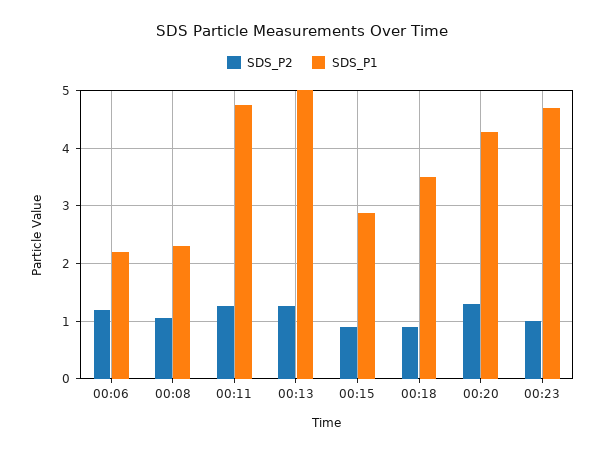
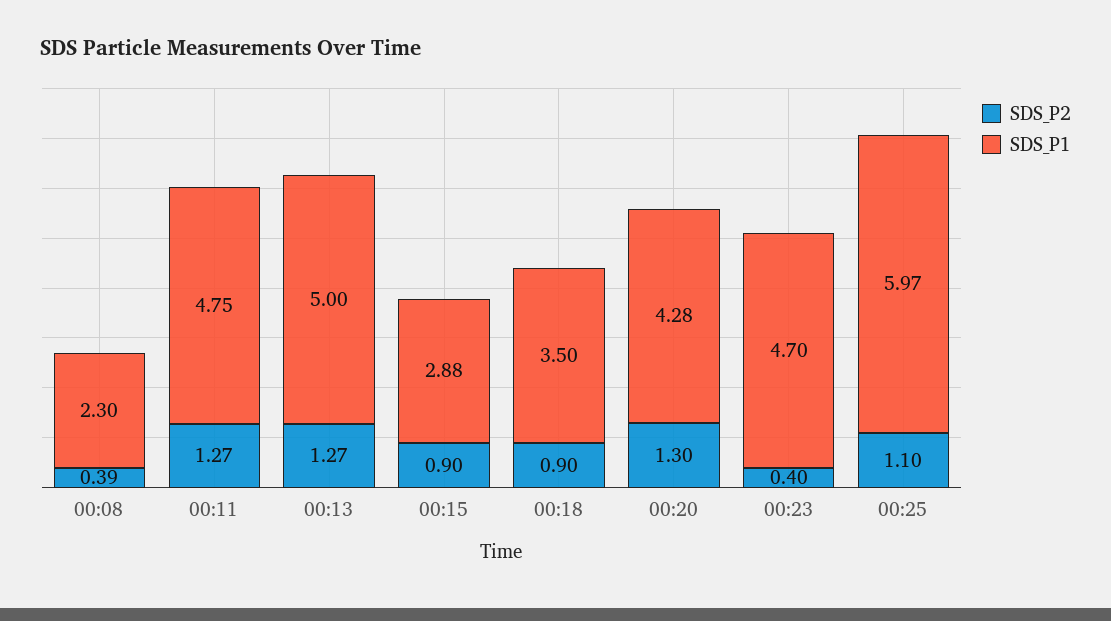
SDS_P2, 00:06: 1.2 -> none
SDS_P1, 00:06: 2.2 -> none
SDS_P2, 00:08: 1 -> 0.39
SDS_P2, 00:23: 1 -> 0.4
SDS_P2, 00:25: none -> 1.1
SDS_P1, 00:25: none -> 5.97

